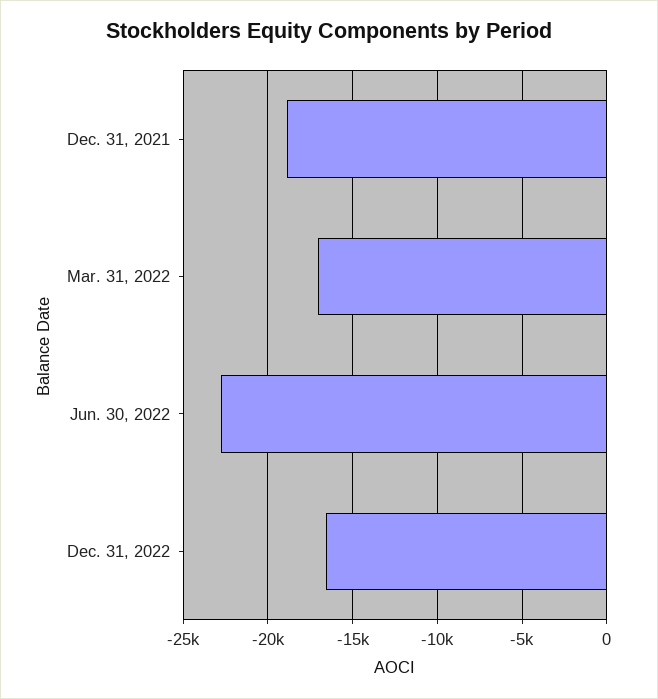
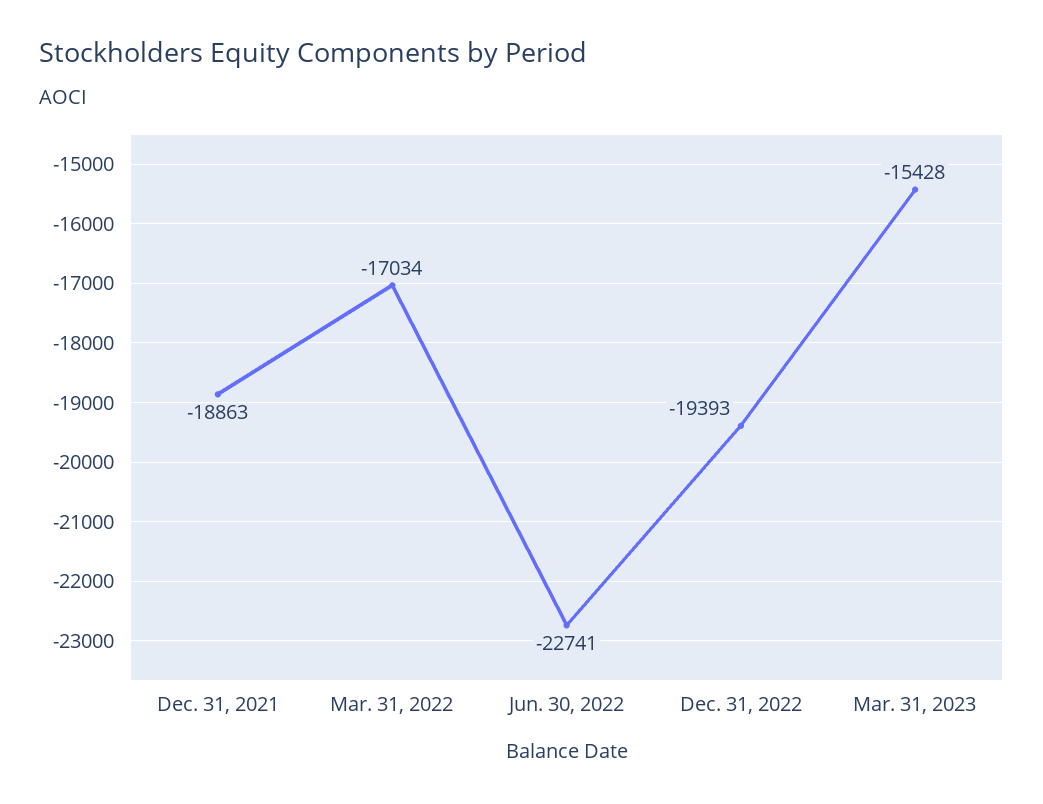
Dec. 31, 2022: -16500 -> -19393
Mar. 31, 2023: none -> -15428

